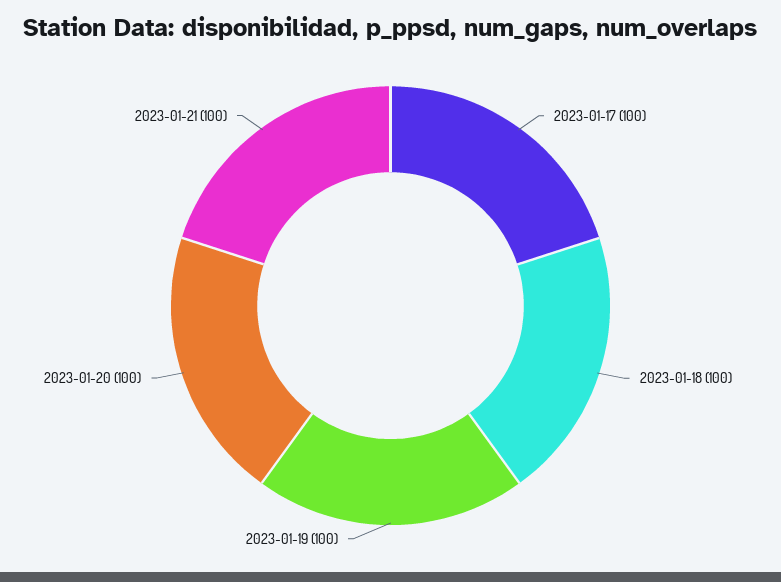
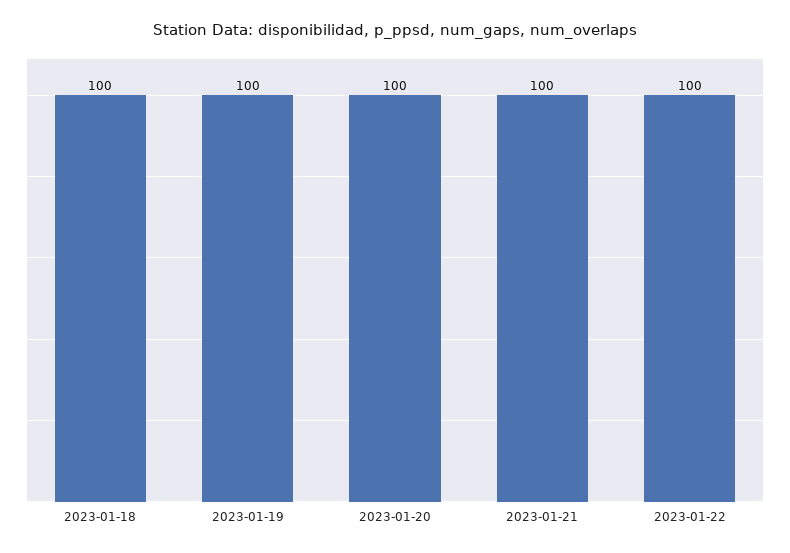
2023-01-17: 100 -> none
2023-01-22: none -> 100

